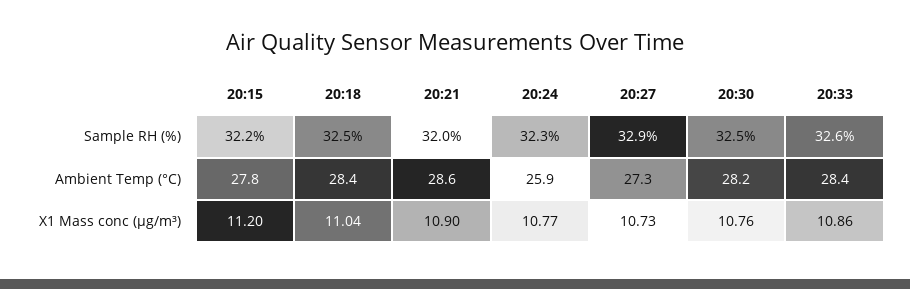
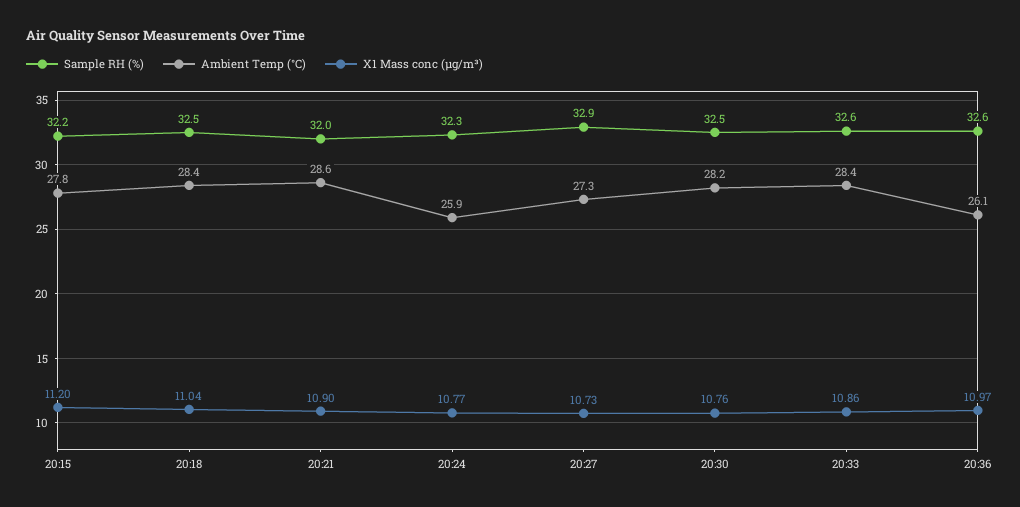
Sample RH (%), 20:36: none -> 32.6
Ambient Temp (°C), 20:36: none -> 26.1
X1 Mass conc (μg/m³), 20:36: none -> 10.97

